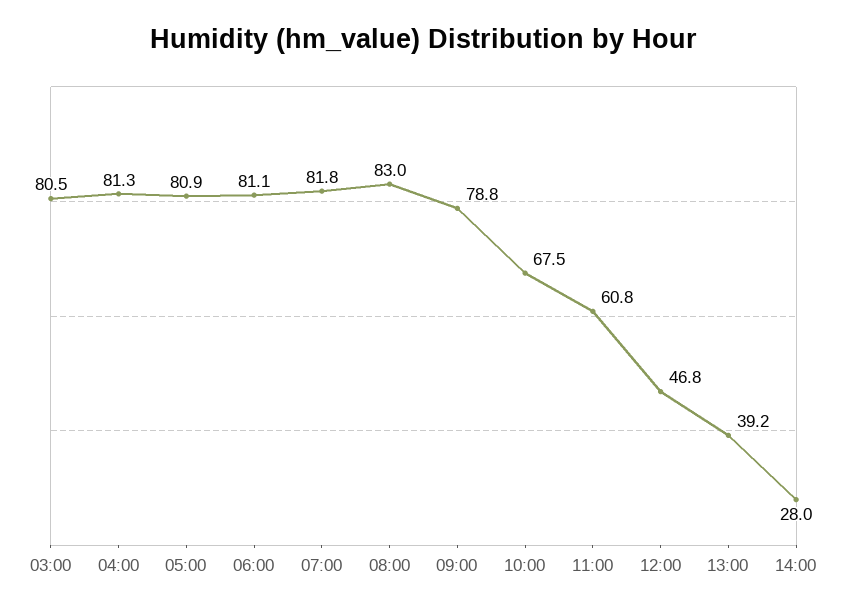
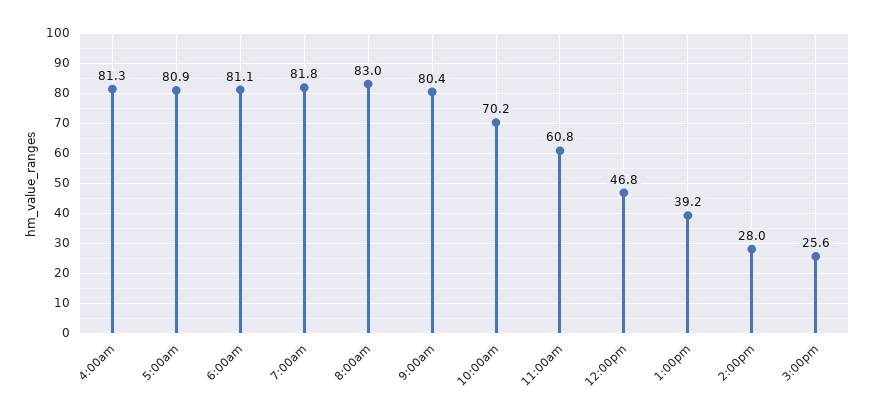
03:00: 80.5 -> none
09:00: 78.8 -> 80.4
10:00: 67.5 -> 70.2
3:00pm: none -> 25.6

